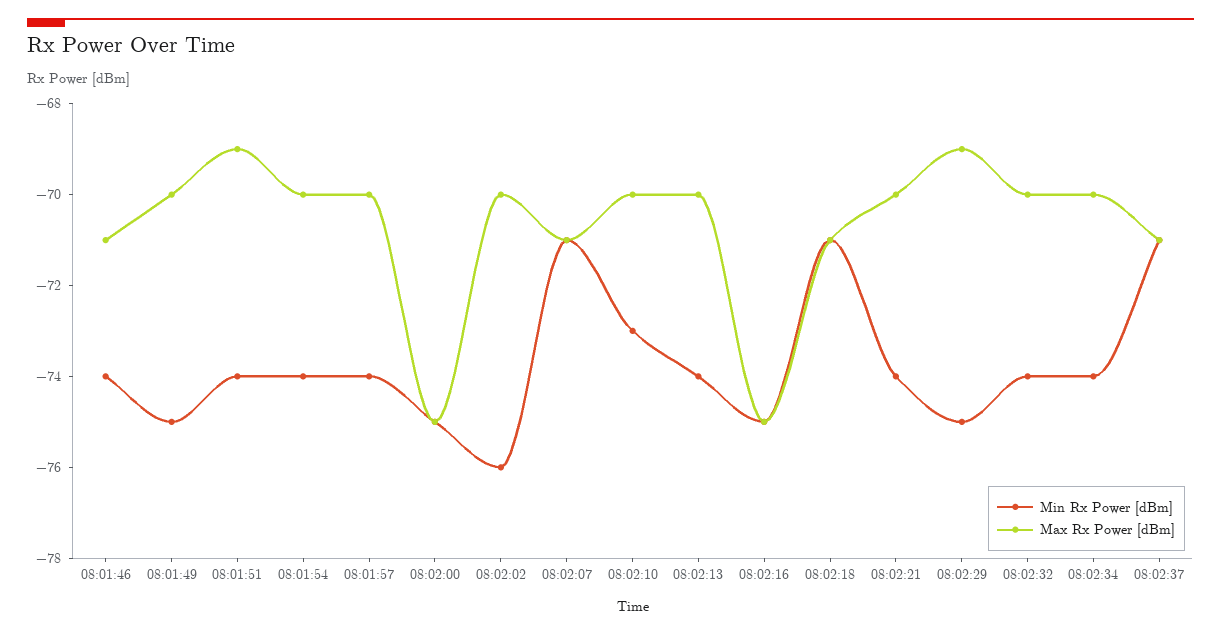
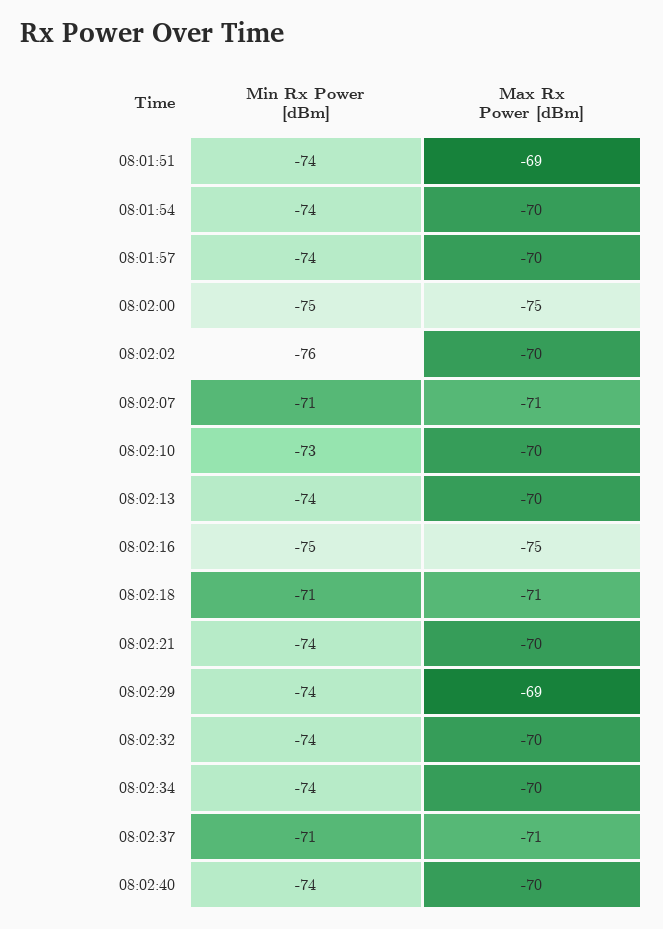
Min Rx Power [dBm], 08:01:46: -74 -> none
Max Rx Power [dBm], 08:01:46: -71 -> none
Min Rx Power [dBm], 08:01:49: -75 -> none
Max Rx Power [dBm], 08:01:49: -70 -> none
Min Rx Power [dBm], 08:02:29: -75 -> -74
Min Rx Power [dBm], 08:02:40: none -> -74
Max Rx Power [dBm], 08:02:40: none -> -70

